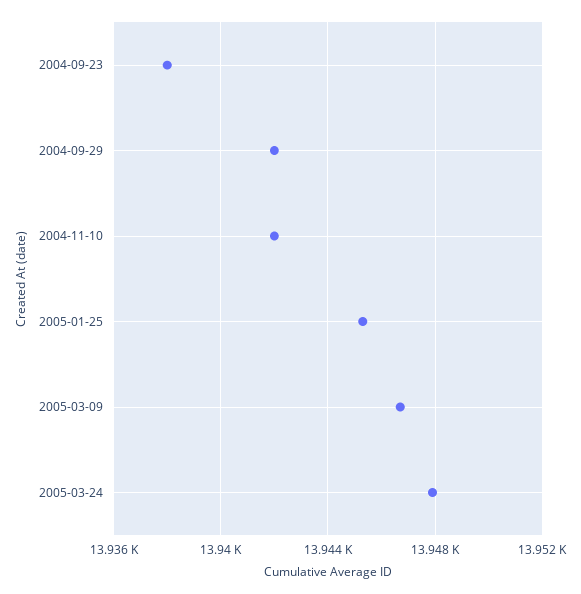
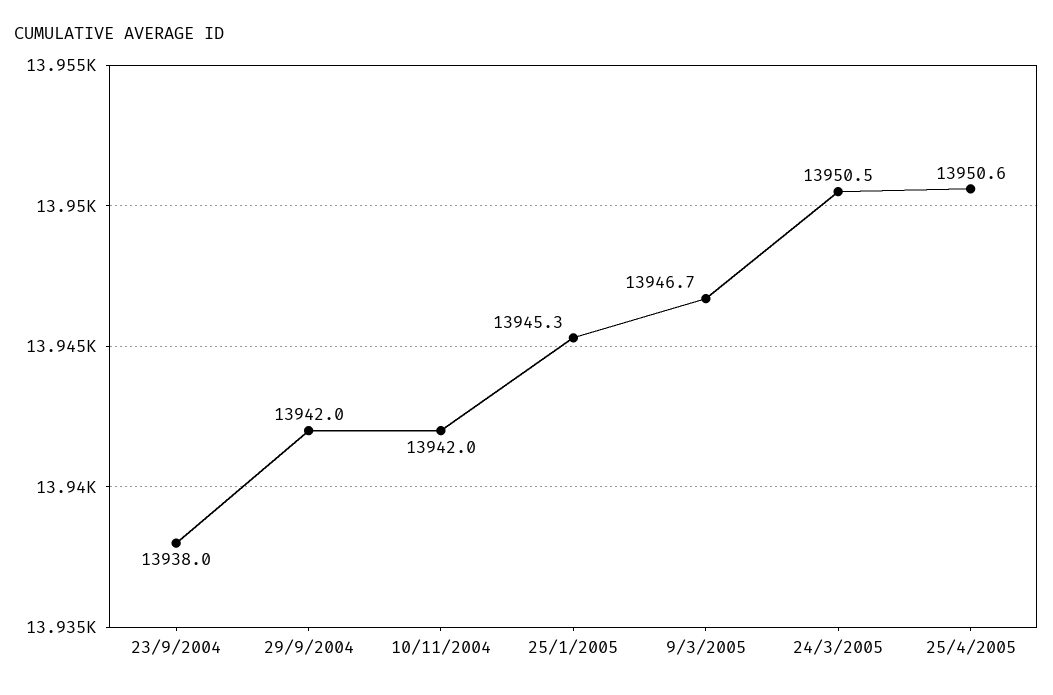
2005-03-24: 13948 -> 13950.5
25/4/2005: none -> 13950.6

